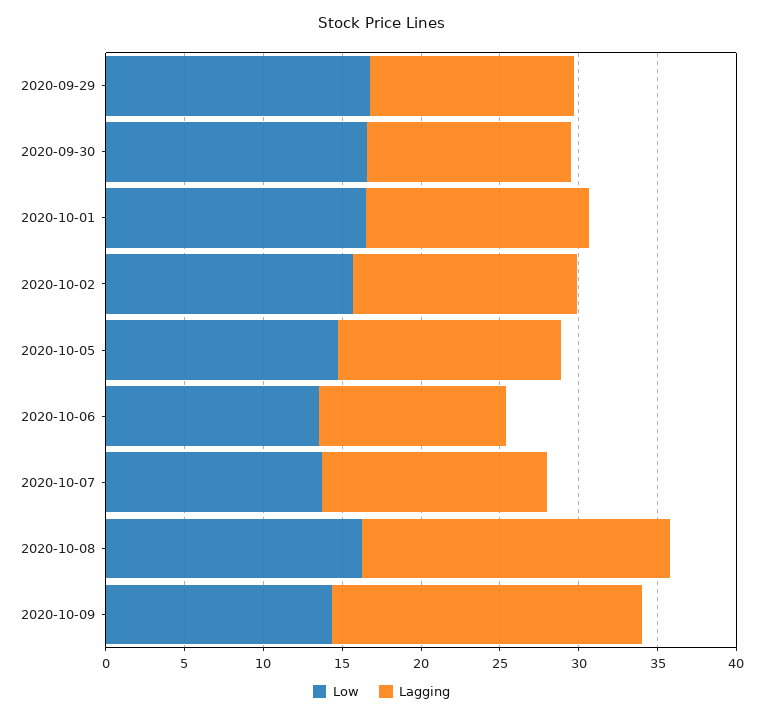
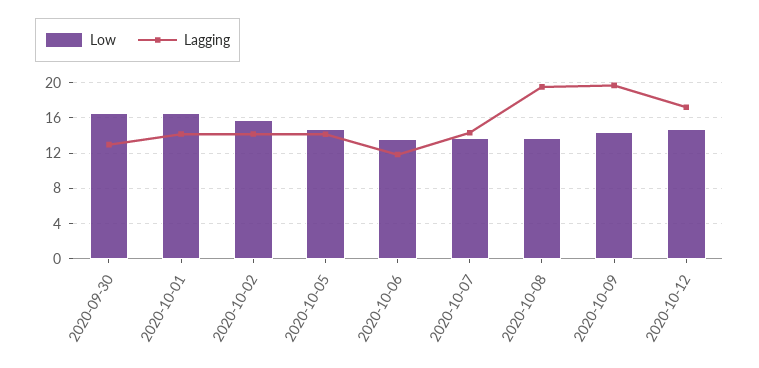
Low, 2020-09-29: 17 -> none
Lagging, 2020-09-29: 13 -> none
Low, 2020-10-08: 16 -> 14
Low, 2020-10-12: none -> 15
Lagging, 2020-10-12: none -> 17

